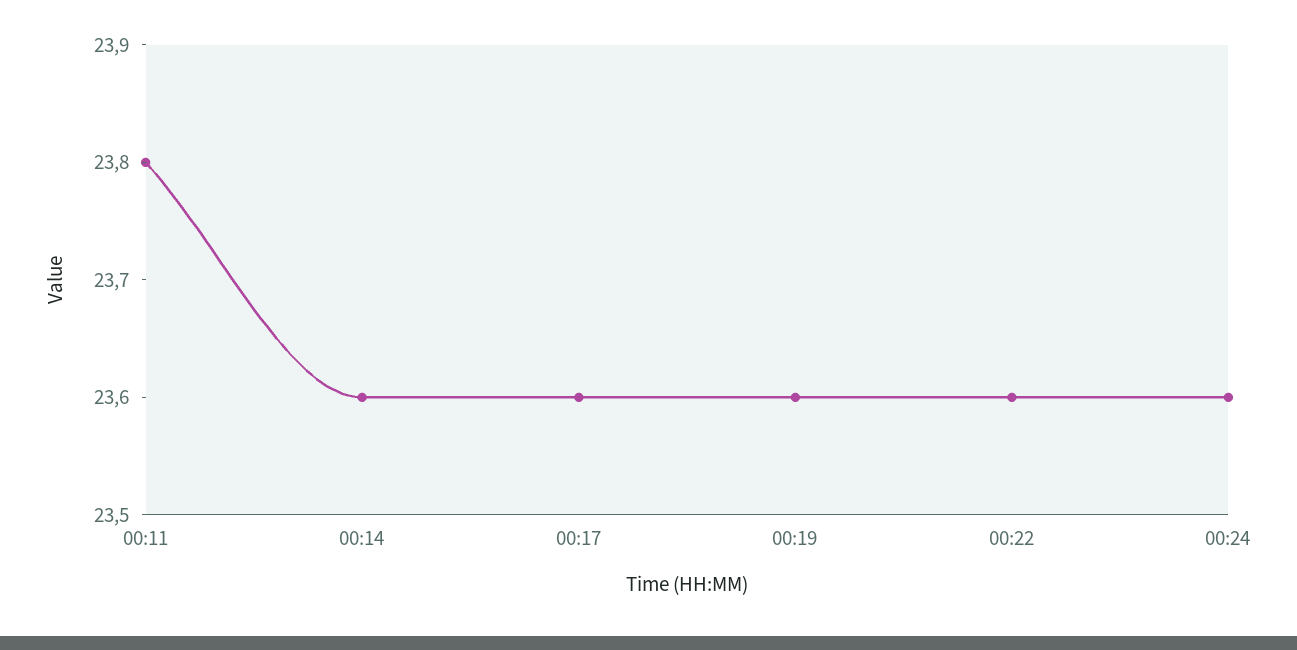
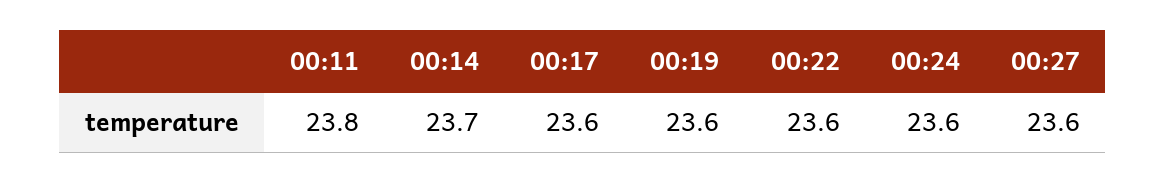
00:14: 23.6 -> 23.7
00:27: none -> 23.6

